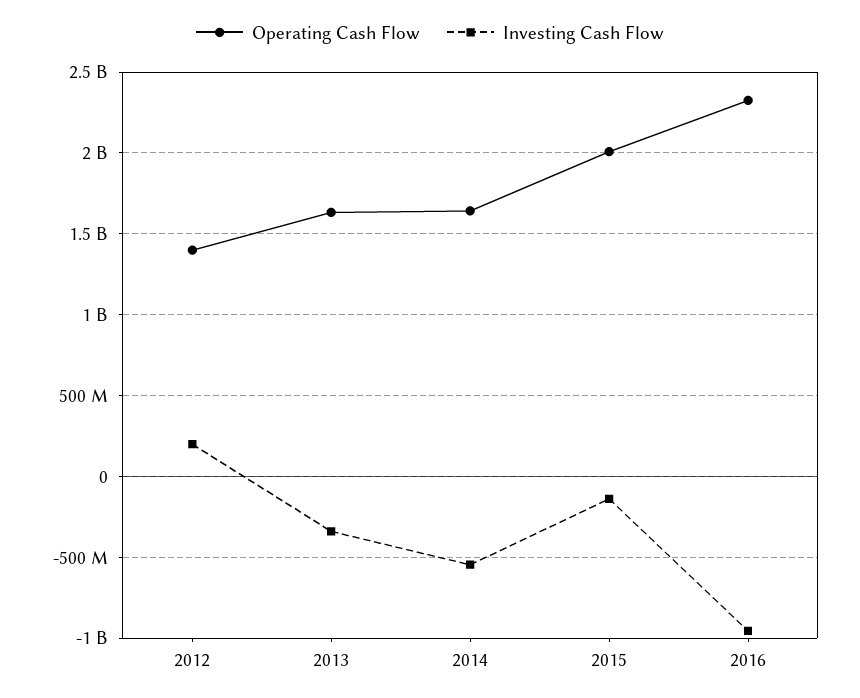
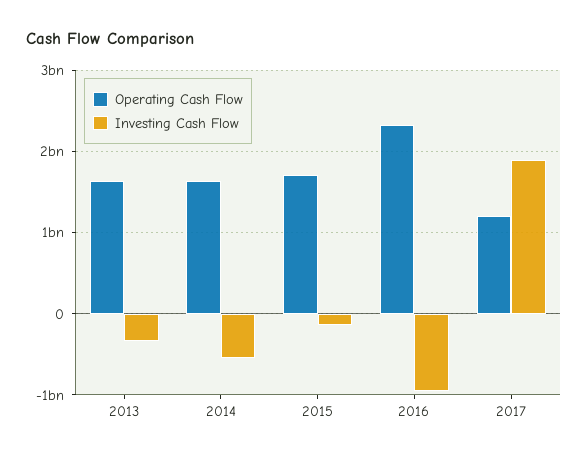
Operating Cash Flow, 2012: 1400000000 -> none
Investing Cash Flow, 2012: 200000000 -> none
Operating Cash Flow, 2015: 2000000000 -> 1700000000
Operating Cash Flow, 2017: none -> 1200000000
Investing Cash Flow, 2017: none -> 1900000000

